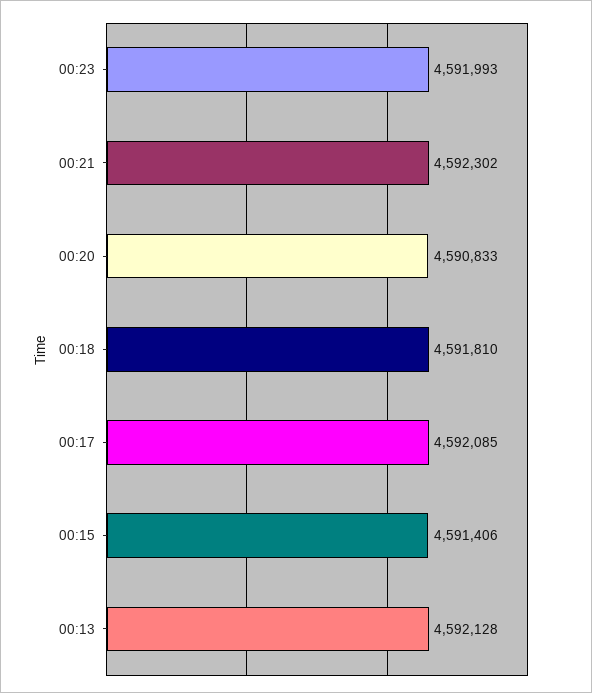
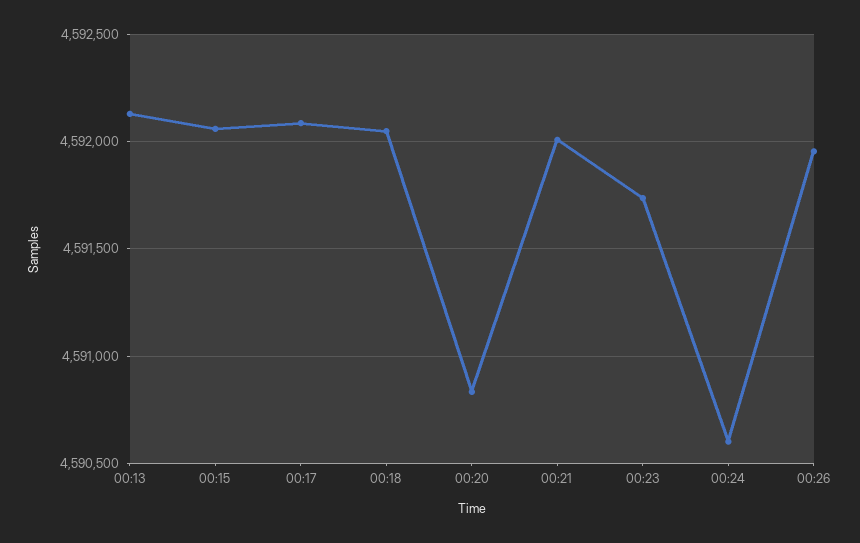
00:23: 4591993 -> 4591750
00:21: 4592302 -> 4592000
00:18: 4591810 -> 4592050
00:15: 4591406 -> 4592050
00:24: none -> 4590600
00:26: none -> 4591950

